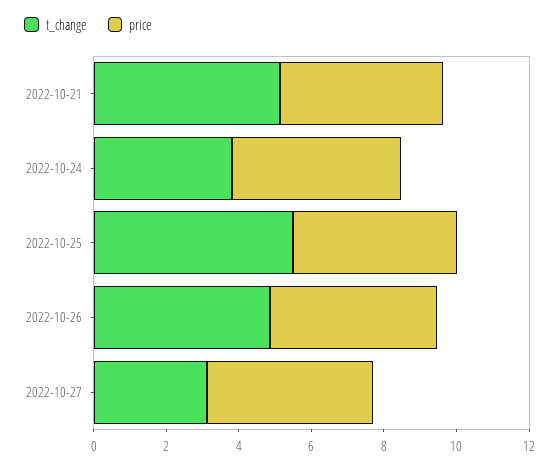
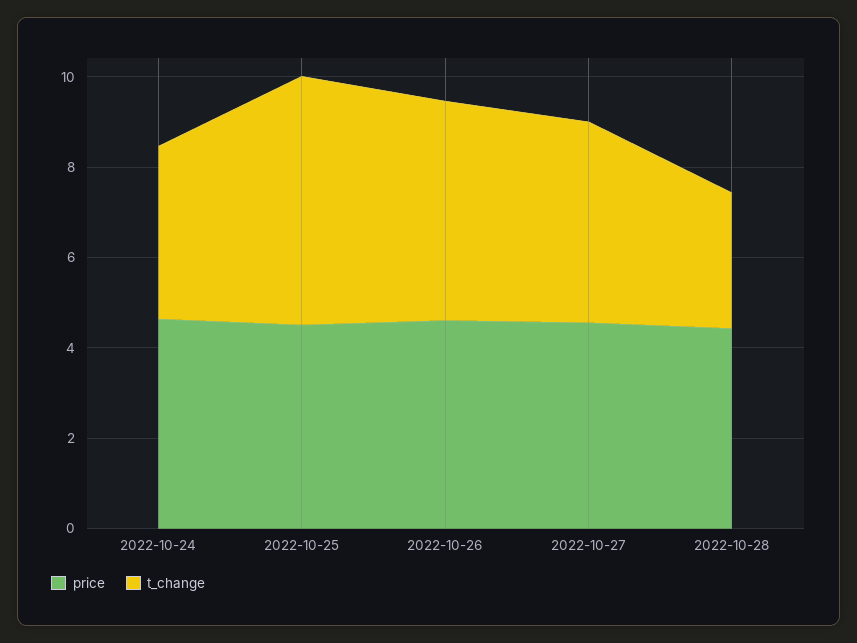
t_change, 2022-10-21: 5 -> none
price, 2022-10-21: 4.5 -> none
t_change, 2022-10-27: 3 -> 4.5
price, 2022-10-28: none -> 4.5
t_change, 2022-10-28: none -> 3

